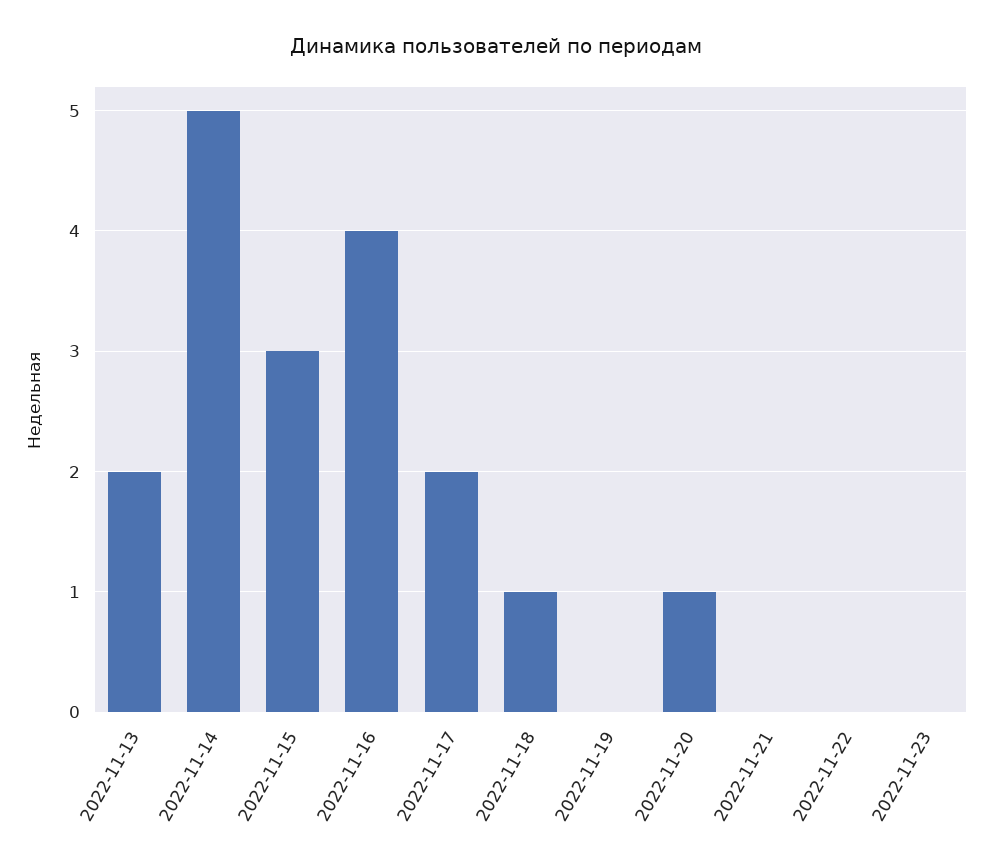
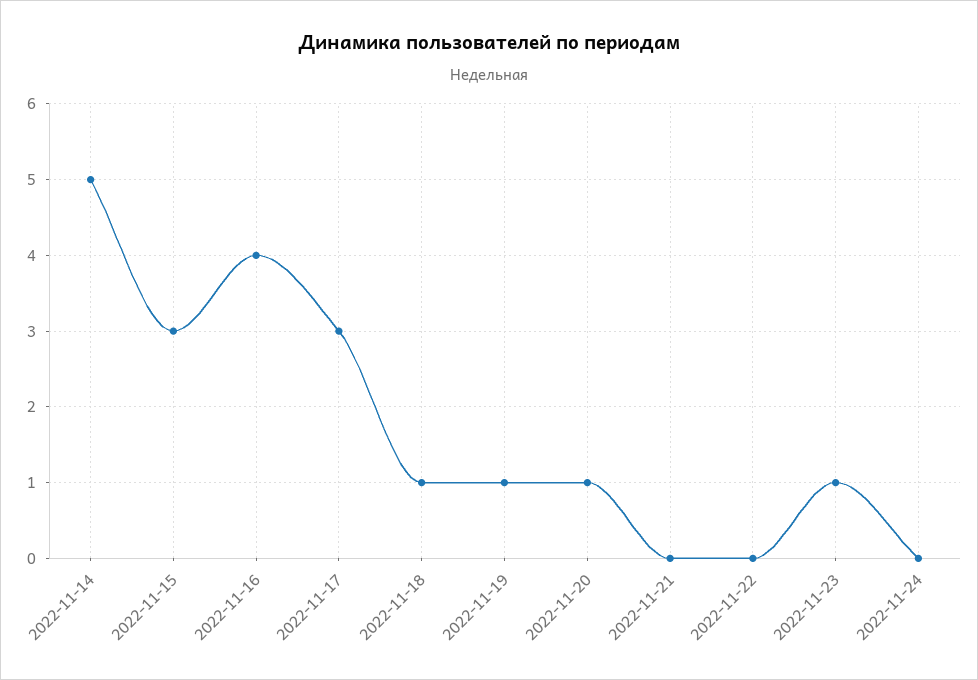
2022-11-13: 2 -> none
2022-11-17: 2 -> 3
2022-11-19: 0 -> 1
2022-11-23: 0 -> 1
2022-11-24: none -> 0

